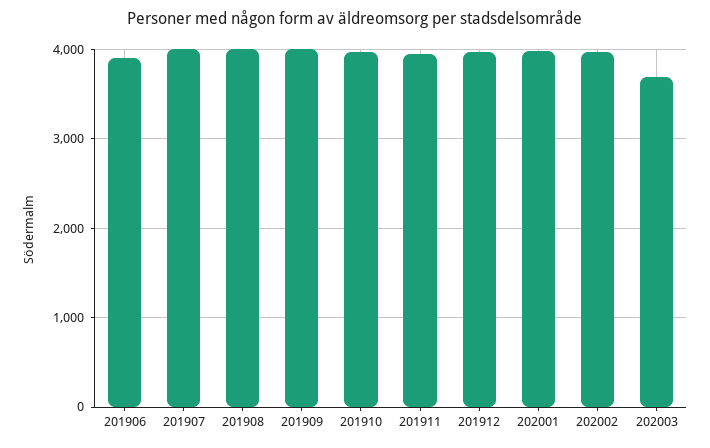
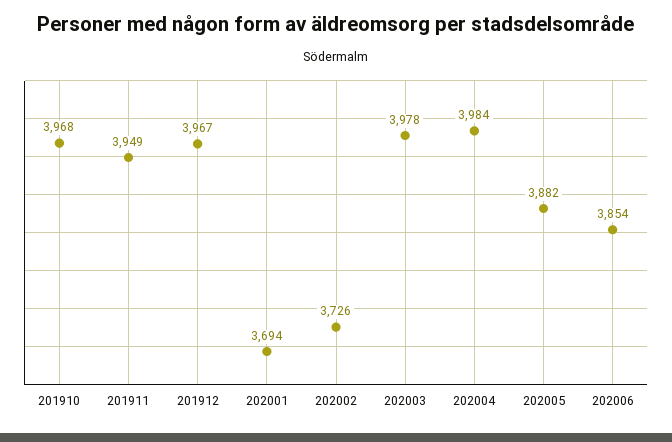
201906: 3900 -> none
201907: 4000 -> none
201908: 4000 -> none
201909: 4000 -> none
202001: 4000 -> 3694
202002: 4000 -> 3726
202003: 3700 -> 3978
202004: none -> 3984
202005: none -> 3882
202006: none -> 3854

